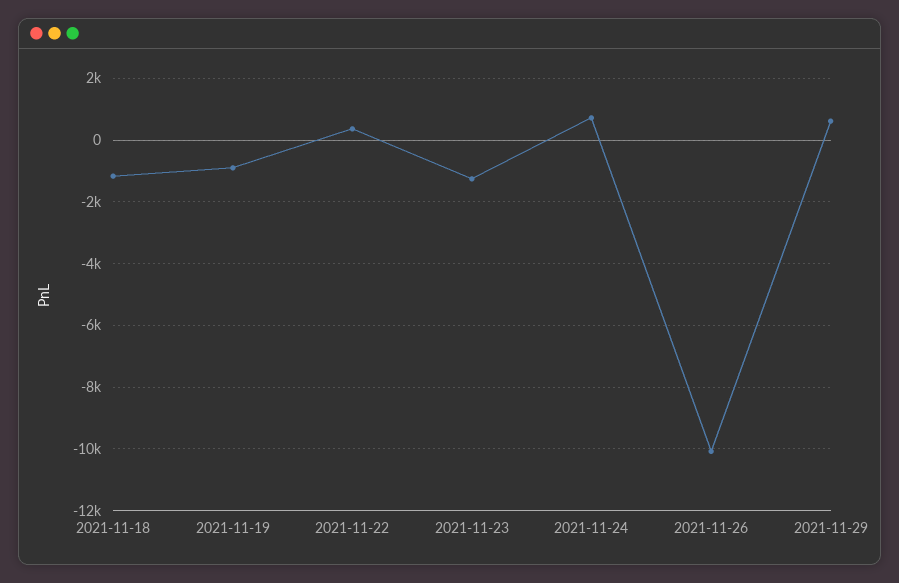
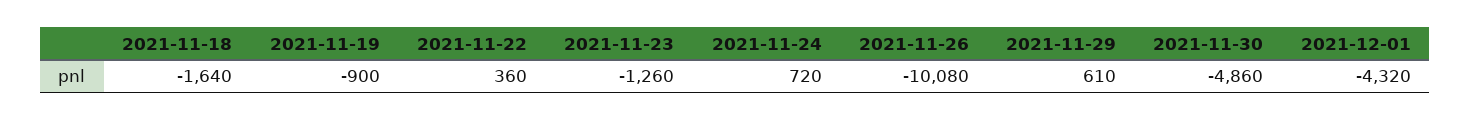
2021-11-18: -1200 -> -1640
2021-11-30: none -> -4860
2021-12-01: none -> -4320

